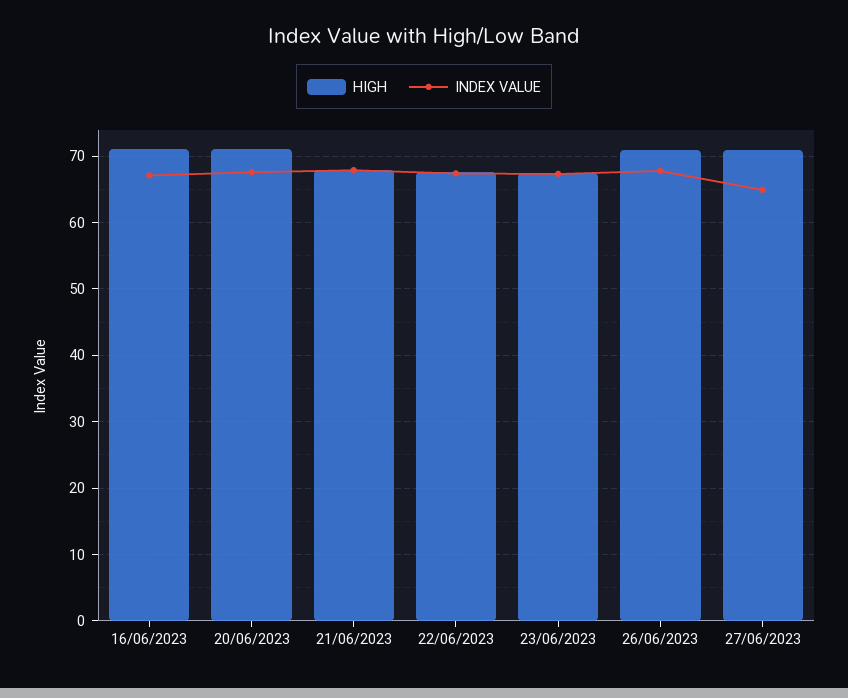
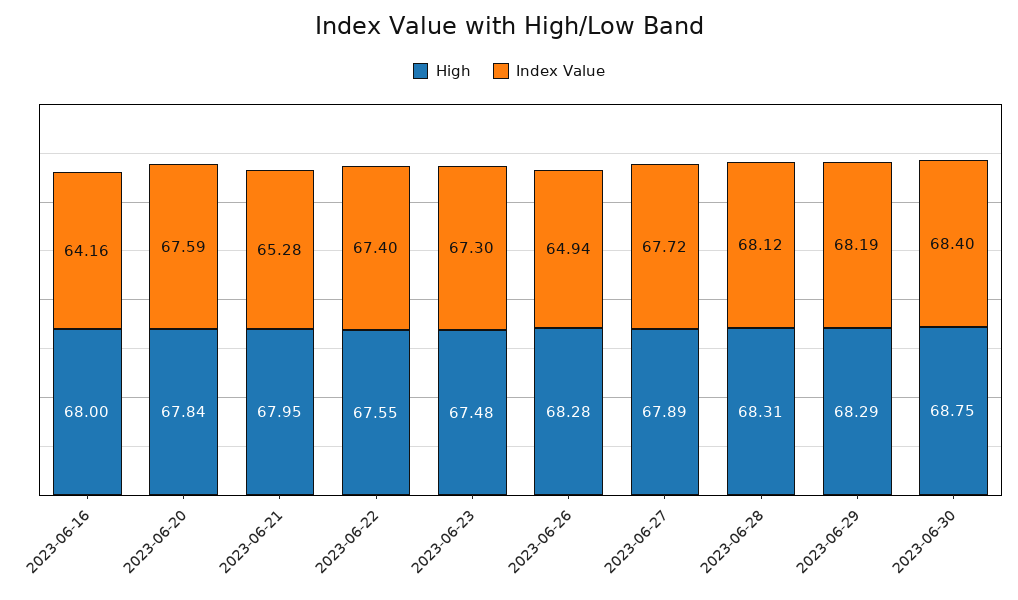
HIGH, 16/06/2023: 71 -> 68
INDEX VALUE, 16/06/2023: 67 -> 64.16
HIGH, 20/06/2023: 71 -> 67.84
INDEX VALUE, 21/06/2023: 68 -> 65.28
HIGH, 26/06/2023: 71 -> 68.28
INDEX VALUE, 26/06/2023: 68 -> 64.94
HIGH, 27/06/2023: 71 -> 67.89
INDEX VALUE, 27/06/2023: 65 -> 67.72
HIGH, 2023-06-28: none -> 68.31
INDEX VALUE, 2023-06-28: none -> 68.12
HIGH, 2023-06-29: none -> 68.29
INDEX VALUE, 2023-06-29: none -> 68.19
HIGH, 2023-06-30: none -> 68.75
INDEX VALUE, 2023-06-30: none -> 68.4

